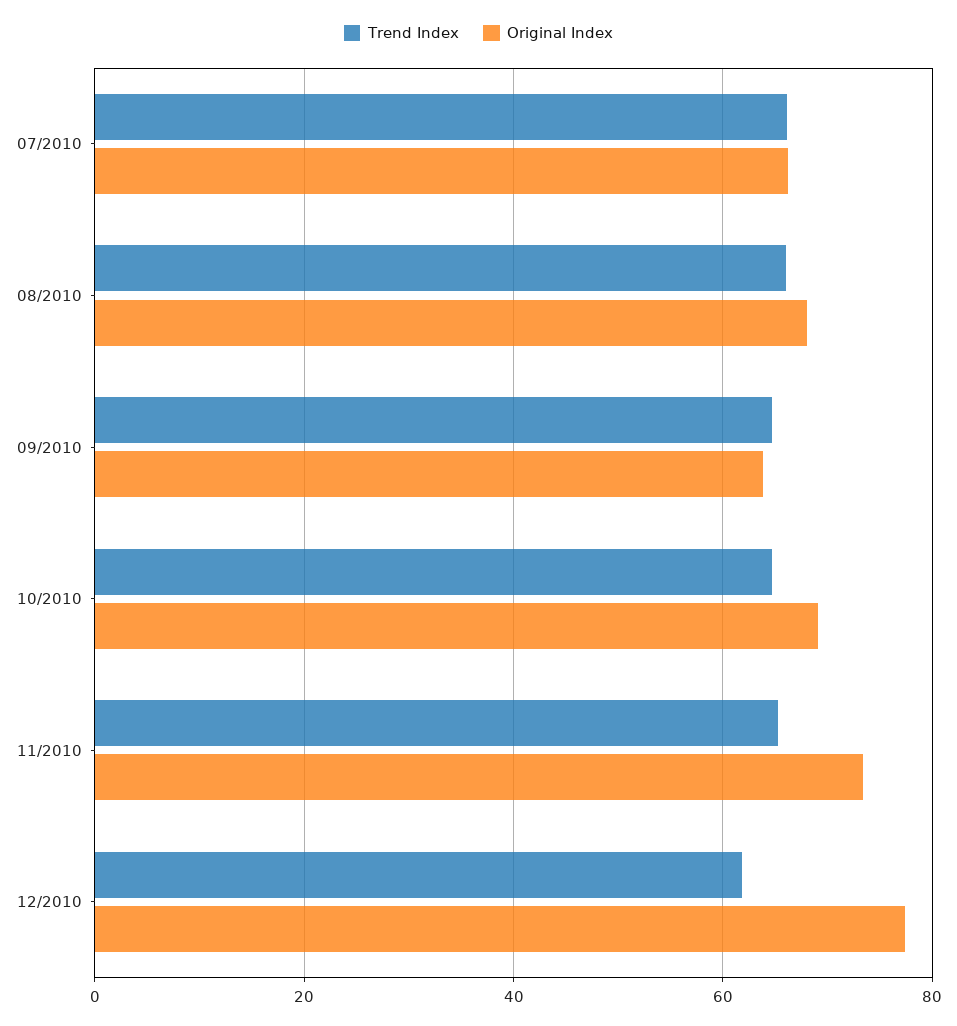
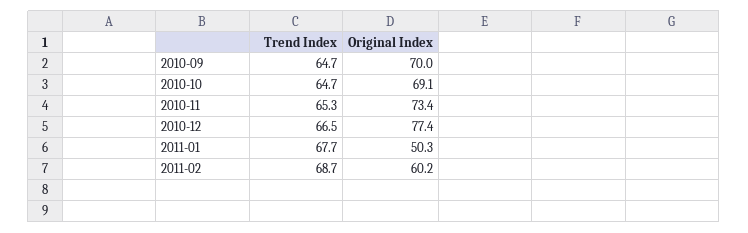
Trend Index, 07/2010: 66 -> none
Original Index, 07/2010: 66 -> none
Trend Index, 08/2010: 66 -> none
Original Index, 08/2010: 68 -> none
Original Index, 09/2010: 64 -> 70
Trend Index, 12/2010: 62 -> 66.5
Trend Index, 2011-01: none -> 67.7
Original Index, 2011-01: none -> 50.3
Trend Index, 2011-02: none -> 68.7
Original Index, 2011-02: none -> 60.2

